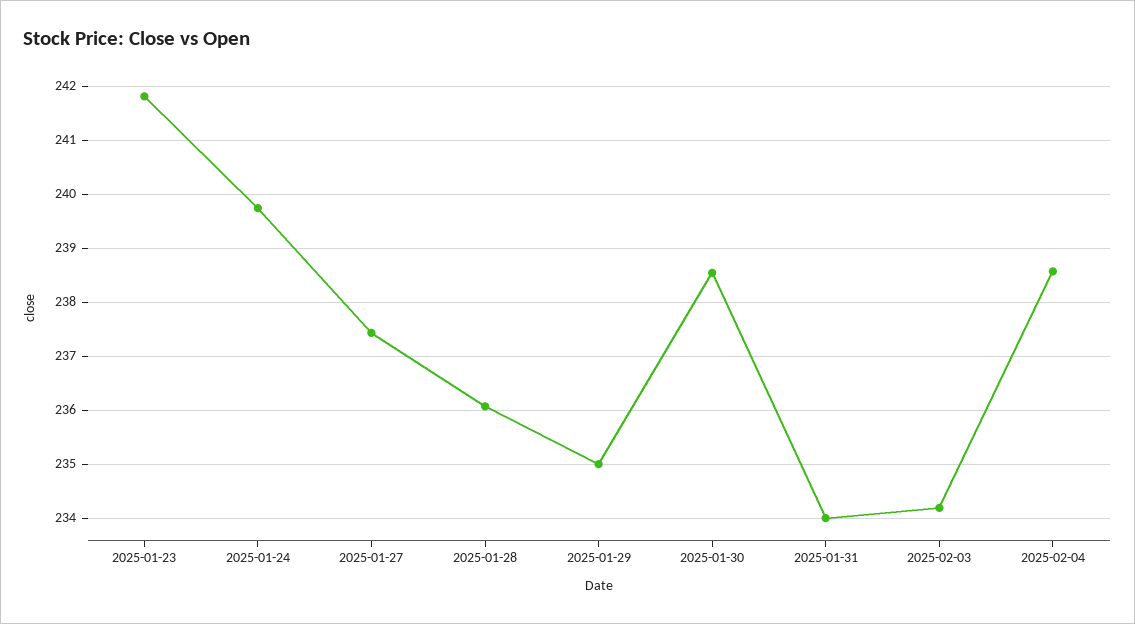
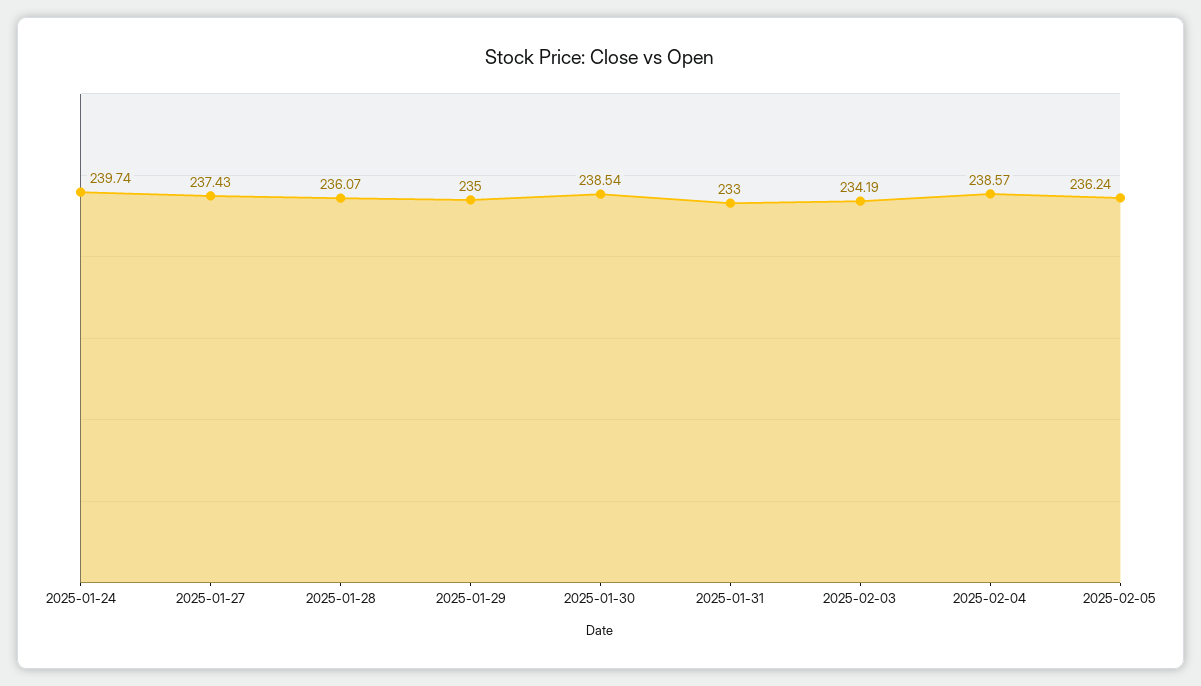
2025-01-23: 241.8 -> none
2025-01-31: 234 -> 233
2025-02-05: none -> 236.24

